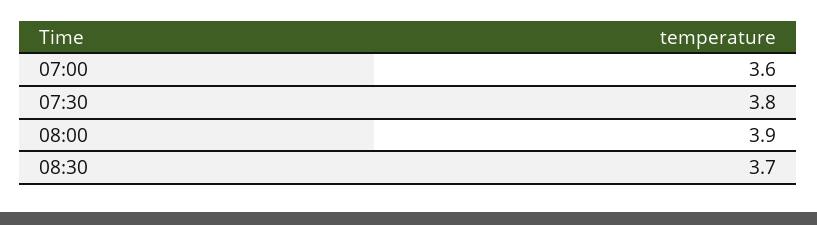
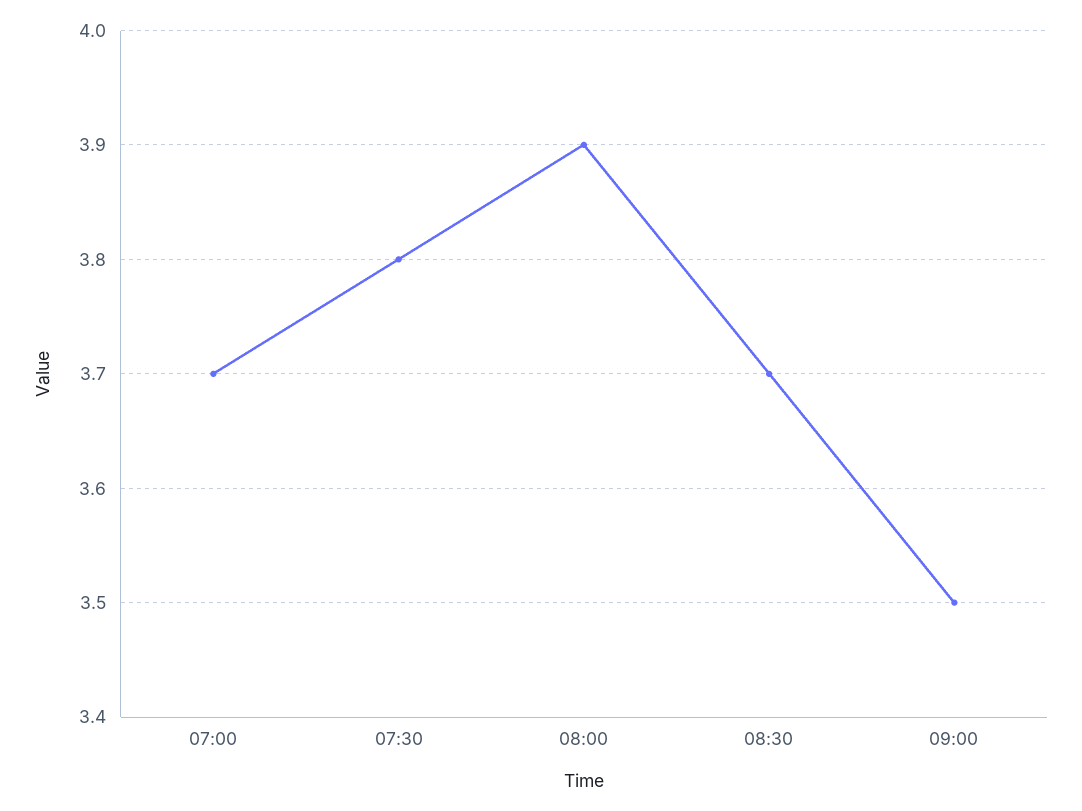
07:00: 3.6 -> 3.7
09:00: none -> 3.5

